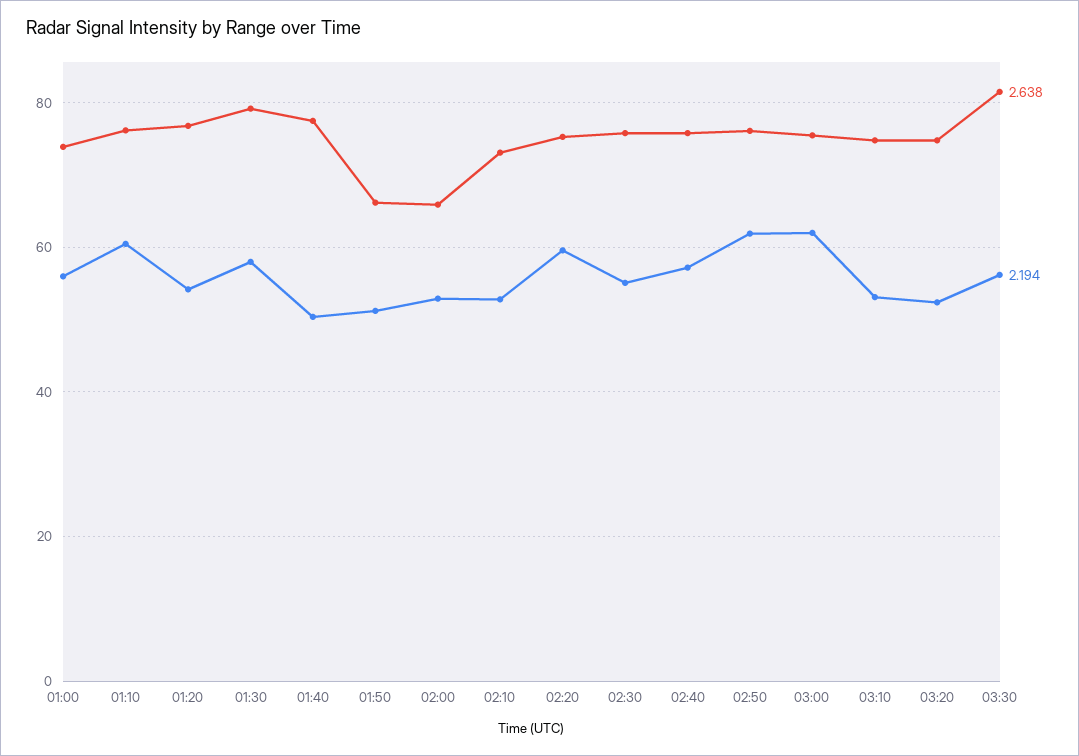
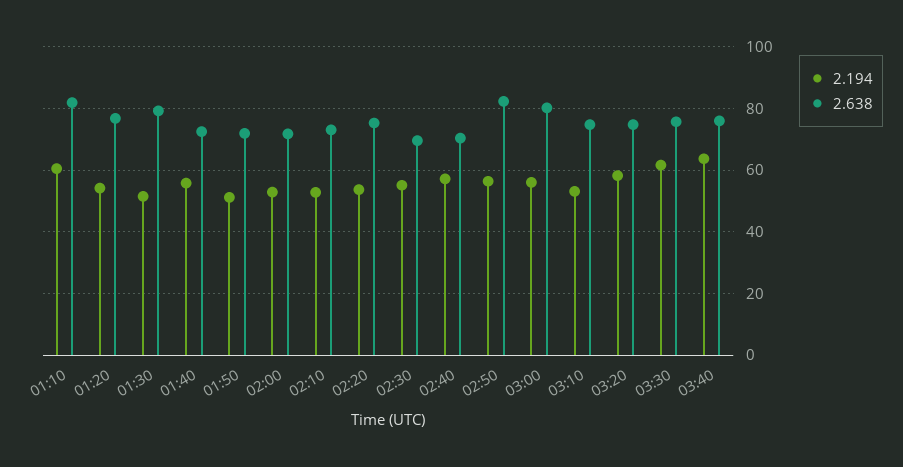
2.638, 01:00: 74 -> none
2.194, 01:00: 56 -> none
2.638, 01:10: 76 -> 82
2.194, 01:30: 58 -> 52
2.638, 01:40: 78 -> 72
2.194, 01:40: 50 -> 56
2.638, 01:50: 66 -> 72
2.638, 02:00: 66 -> 72
2.194, 02:20: 60 -> 54
2.638, 02:30: 76 -> 70
2.638, 02:40: 76 -> 70
2.638, 02:50: 76 -> 82
2.194, 02:50: 62 -> 56
2.638, 03:00: 76 -> 80
2.194, 03:00: 62 -> 56
2.194, 03:20: 52 -> 58
2.638, 03:30: 82 -> 76
2.194, 03:30: 56 -> 62
2.194, 03:40: none -> 64
2.638, 03:40: none -> 76

